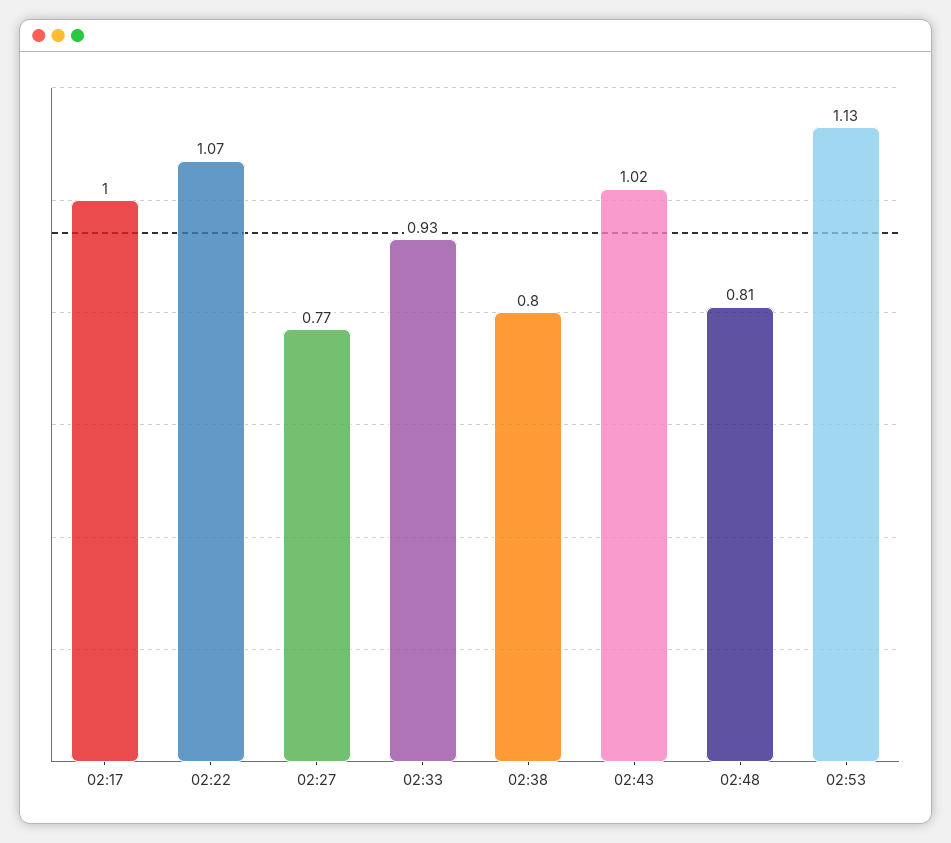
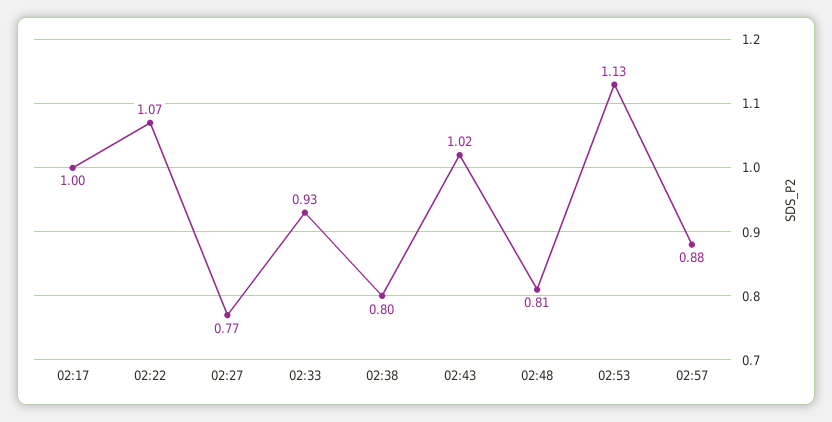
02:57: none -> 0.88

